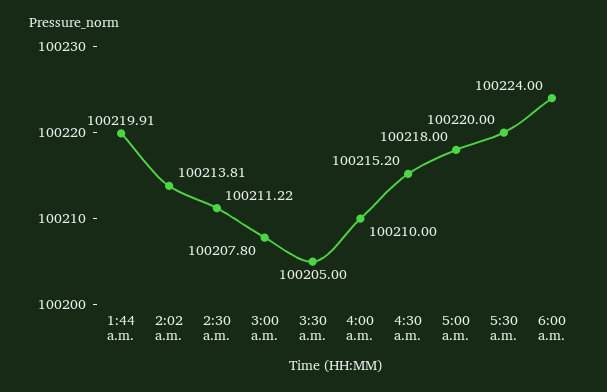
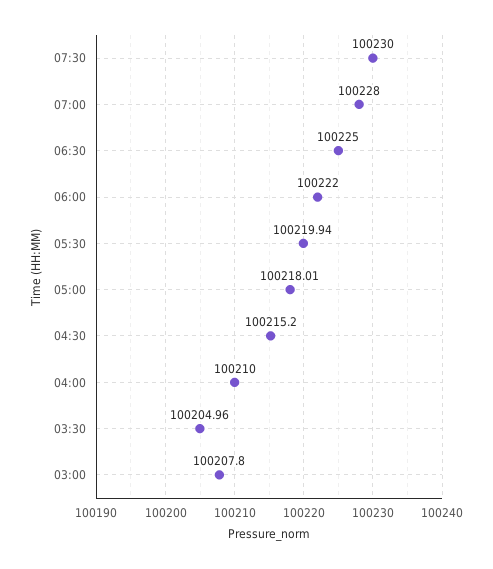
1:44 a.m.: 100219.91 -> none
2:02 a.m.: 100213.81 -> none
2:30 a.m.: 100211.22 -> none
3:30 a.m.: 100205 -> 100204.96
5:00 a.m.: 100218 -> 100218.01
5:30 a.m.: 100220 -> 100219.94
6:00 a.m.: 100224 -> 100222
07:30: none -> 100230
07:00: none -> 100228
06:30: none -> 100225

